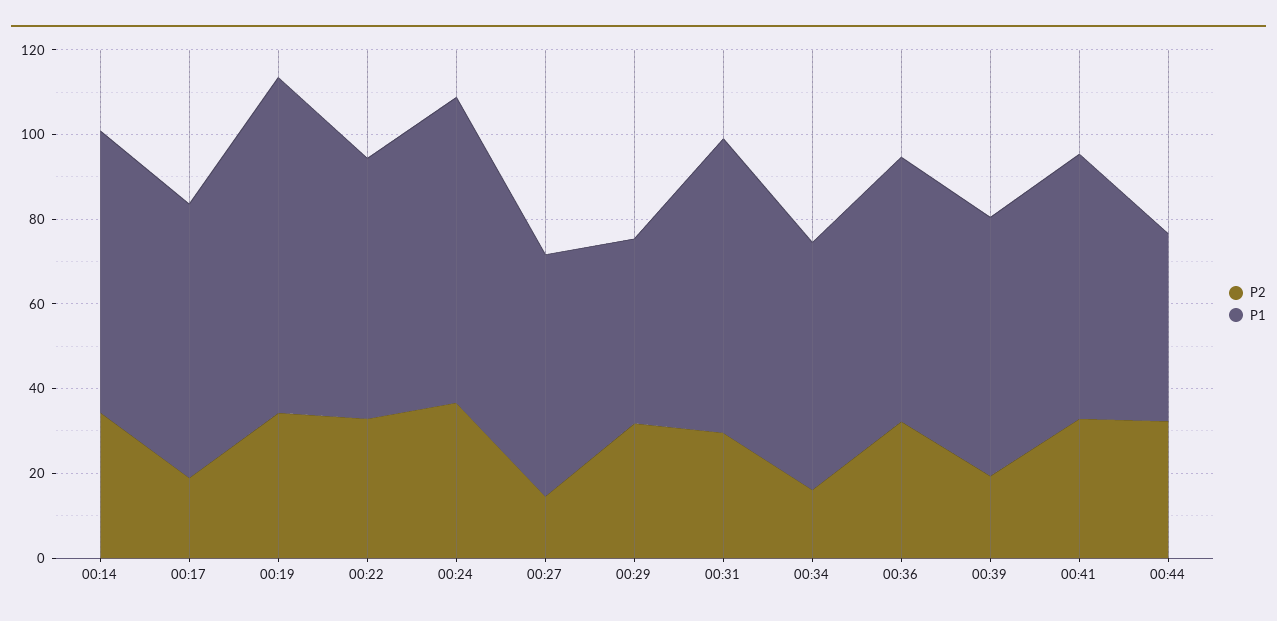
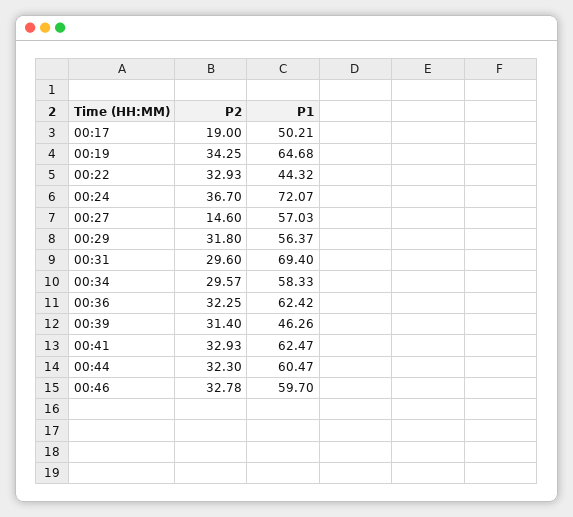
P2, 00:14: 35 -> none
P1, 00:14: 65 -> none
P1, 00:17: 65 -> 50.21
P1, 00:19: 80 -> 64.68
P1, 00:22: 60 -> 44.32
P1, 00:29: 45 -> 56.37
P2, 00:34: 15 -> 29.57
P2, 00:39: 20 -> 31.4
P1, 00:39: 60 -> 46.26
P1, 00:44: 45 -> 60.47
P2, 00:46: none -> 32.78
P1, 00:46: none -> 59.7

